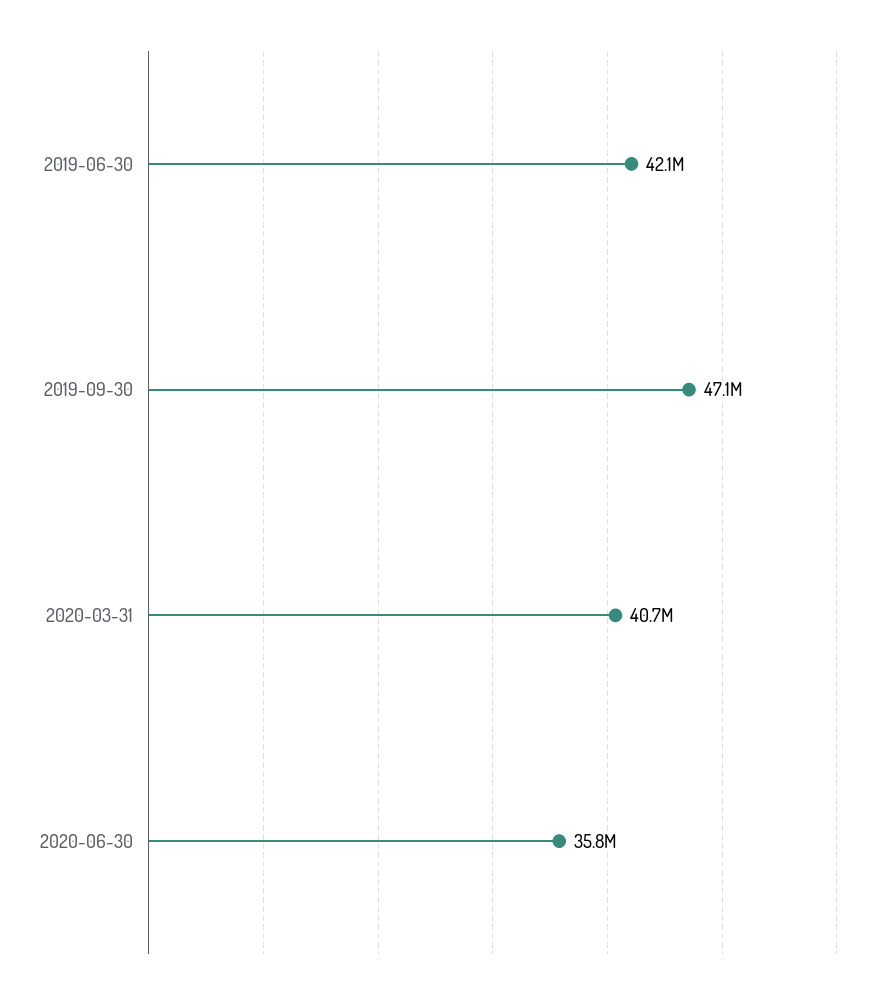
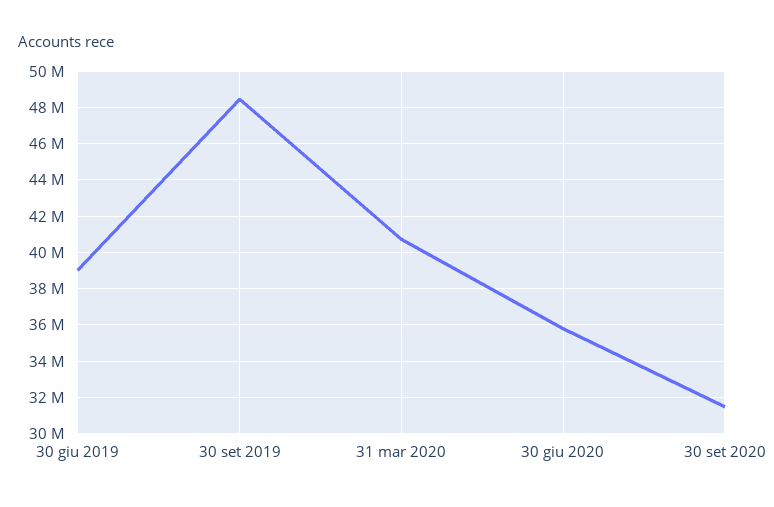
2019-06-30: 42100000 -> 39000000
2019-09-30: 47100000 -> 48500000
30 set 2020: none -> 31500000

